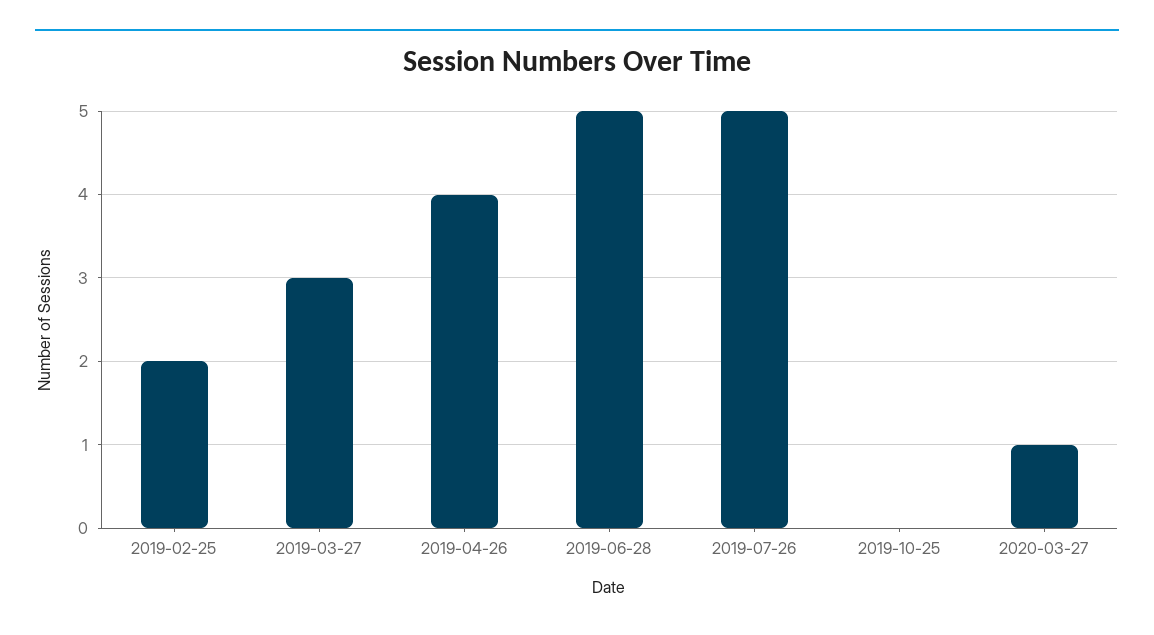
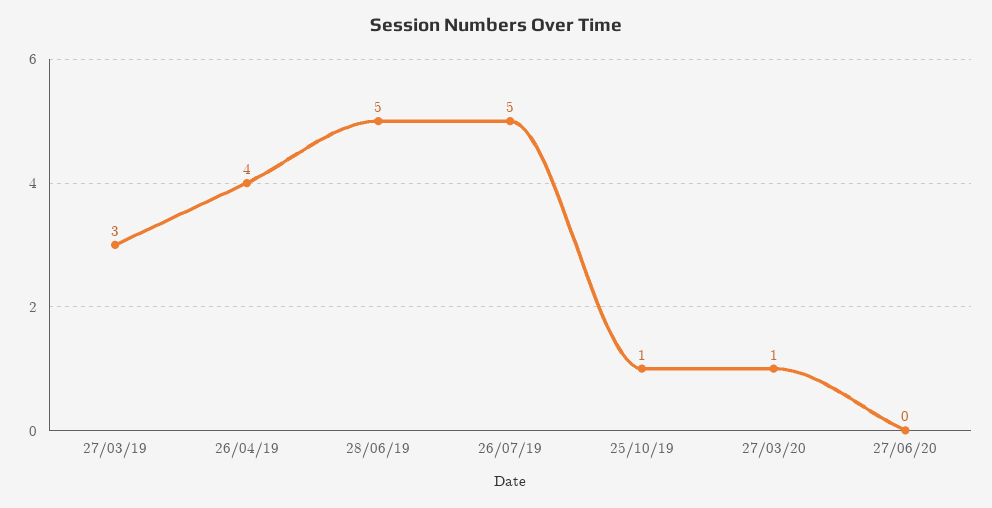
2019-02-25: 2 -> none
2019-10-25: 0 -> 1
27/06/20: none -> 0

